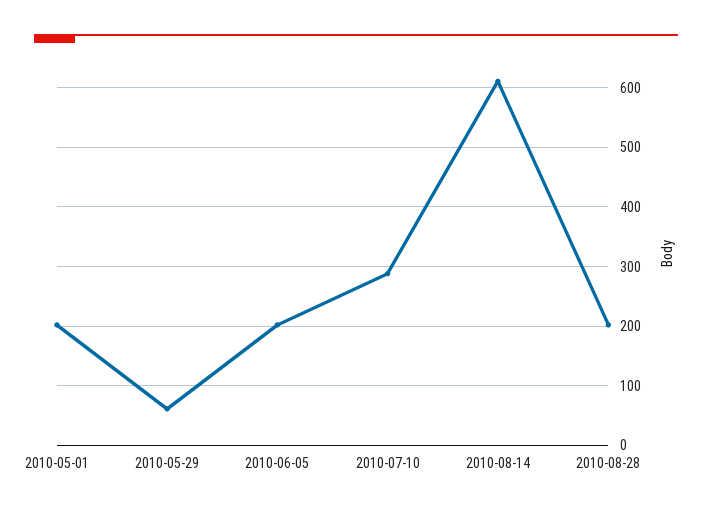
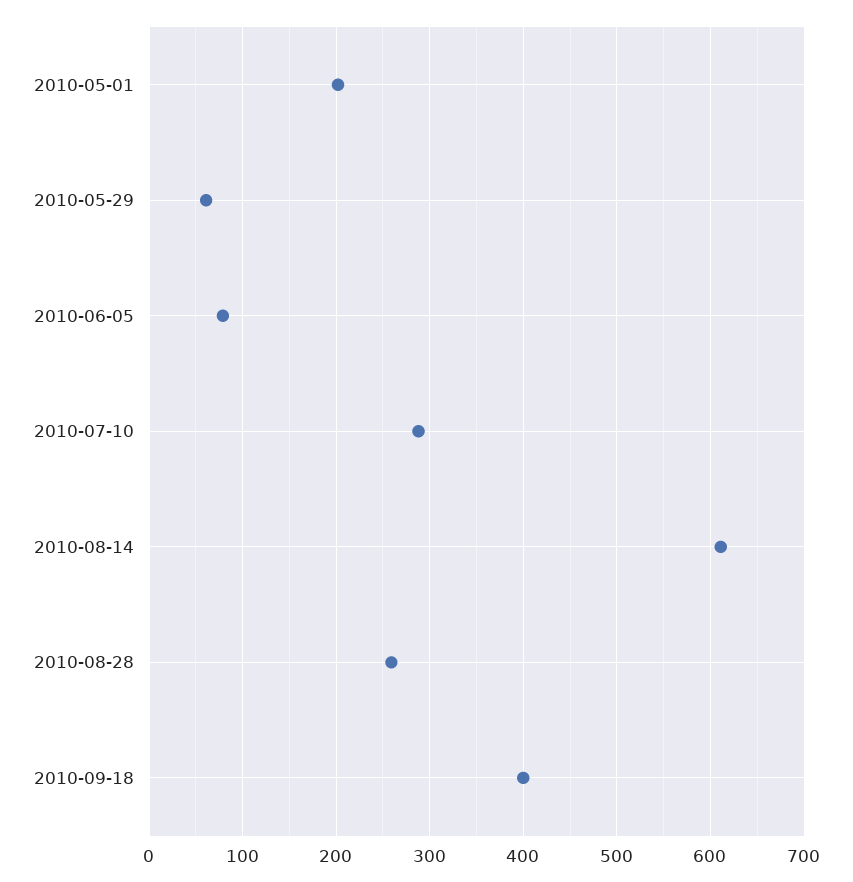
2010-06-05: 200 -> 80
2010-08-28: 200 -> 260
2010-09-18: none -> 400

